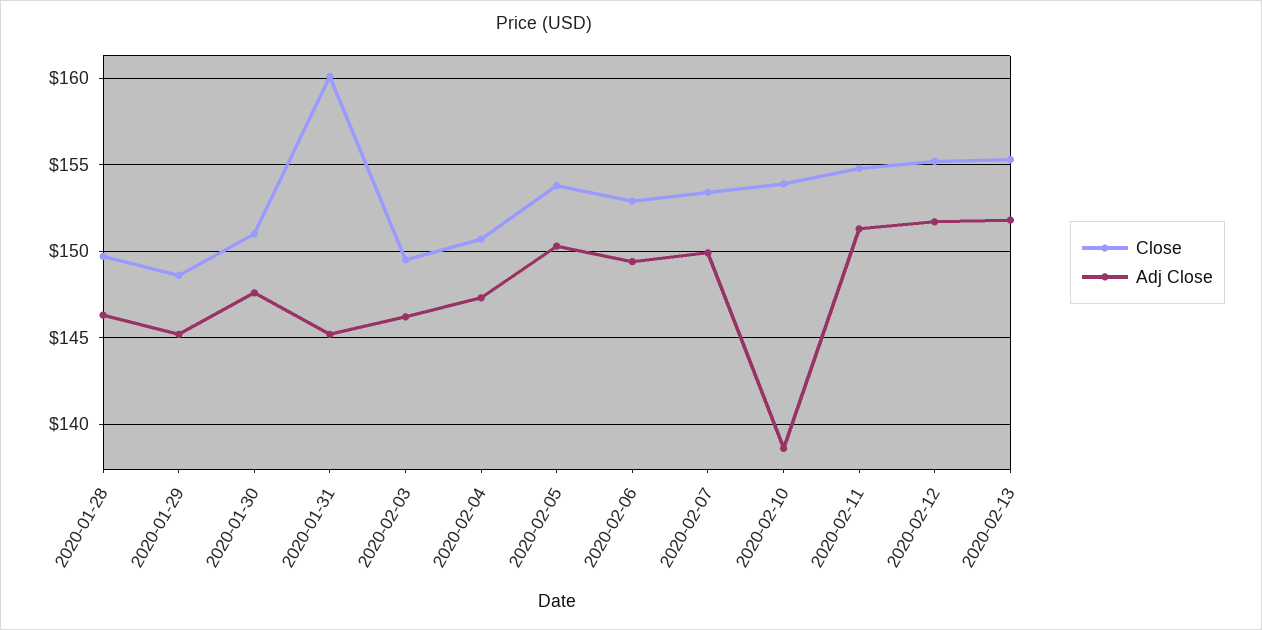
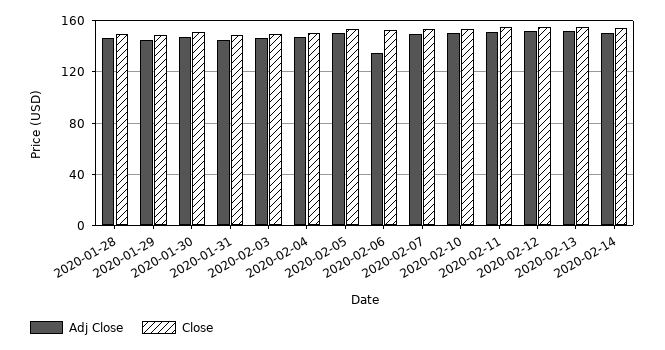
Close, 2020-01-31: 160 -> 150
Adj Close, 2020-02-06: 149.5 -> 135
Adj Close, 2020-02-10: 138.5 -> 150
Adj Close, 2020-02-14: none -> 150
Close, 2020-02-14: none -> 155

